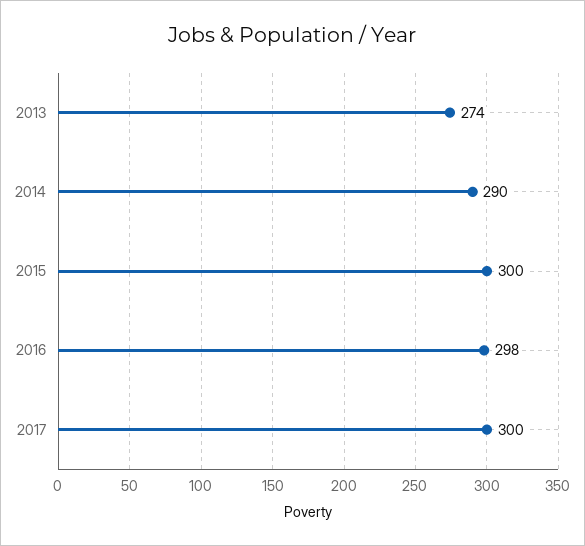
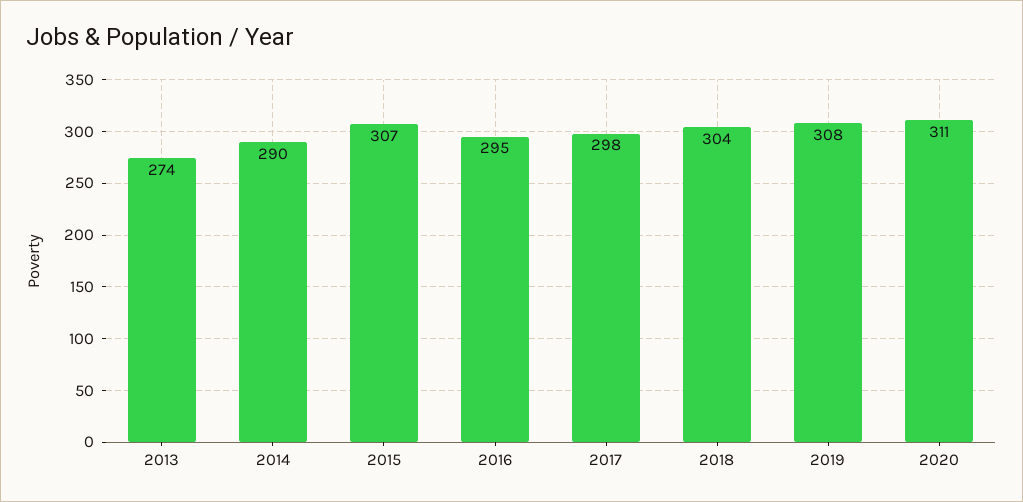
2015: 300 -> 307
2016: 298 -> 295
2017: 300 -> 298
2018: none -> 304
2019: none -> 308
2020: none -> 311

